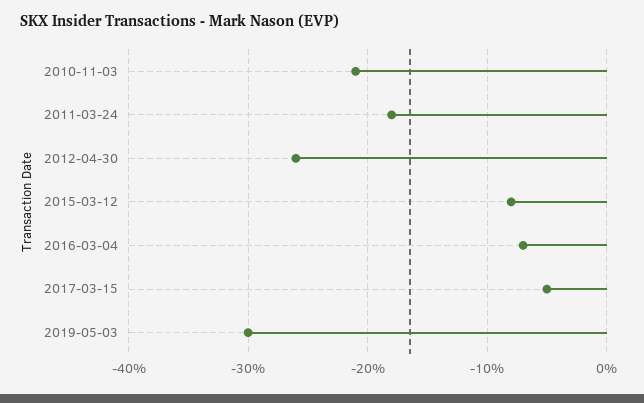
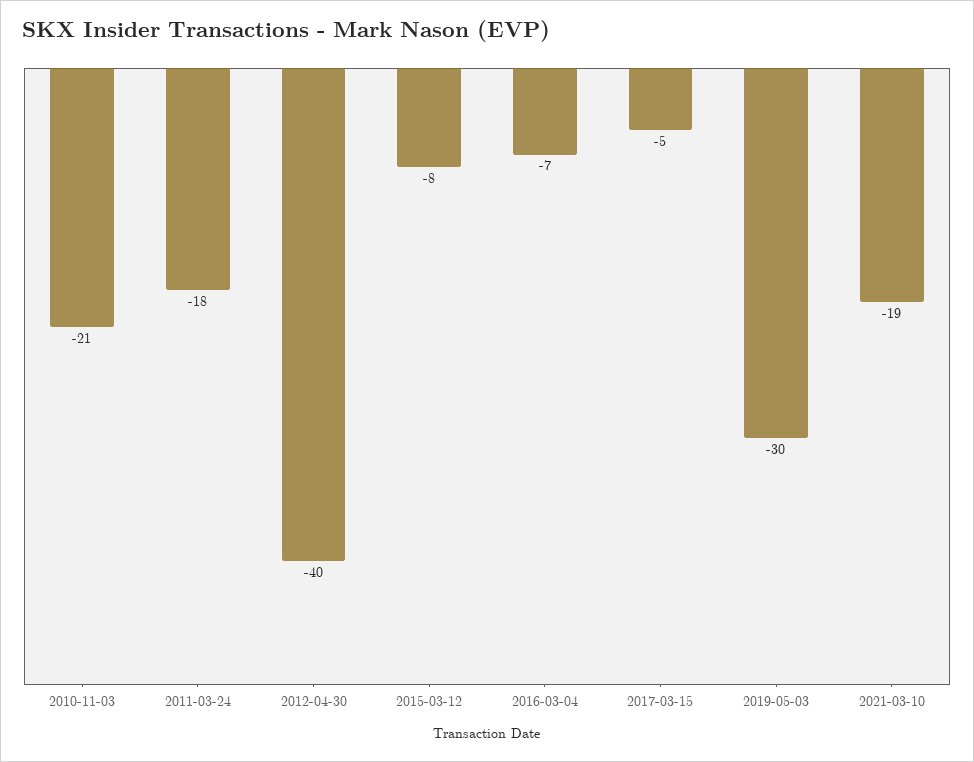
2012-04-30: -26 -> -40
2021-03-10: none -> -19

